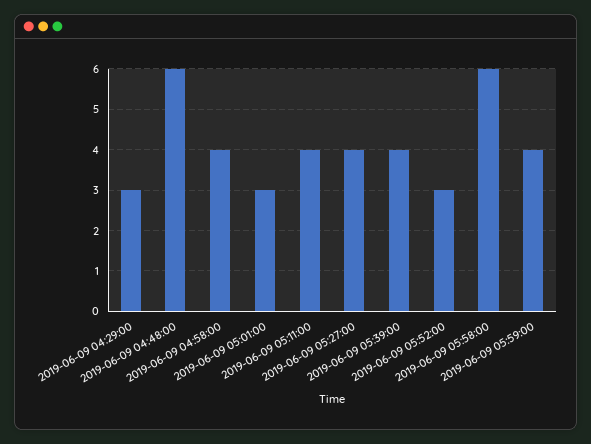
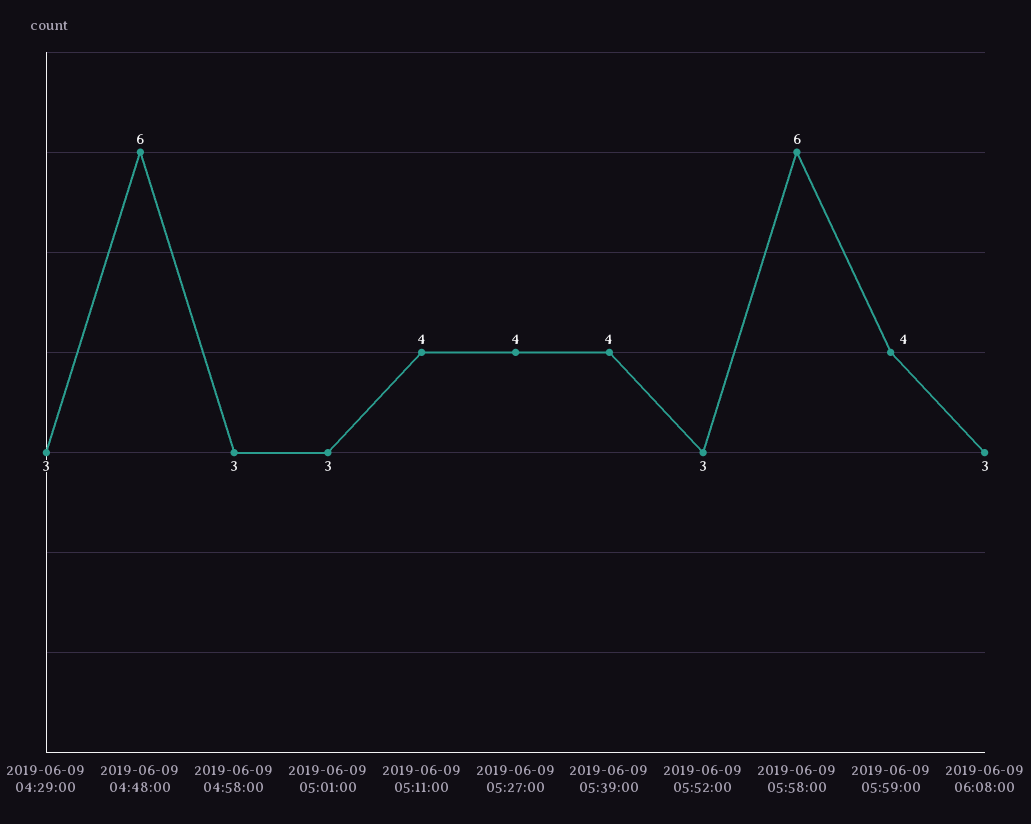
2019-06-09 04:58:00: 4 -> 3
2019-06-09 06:08:00: none -> 3

